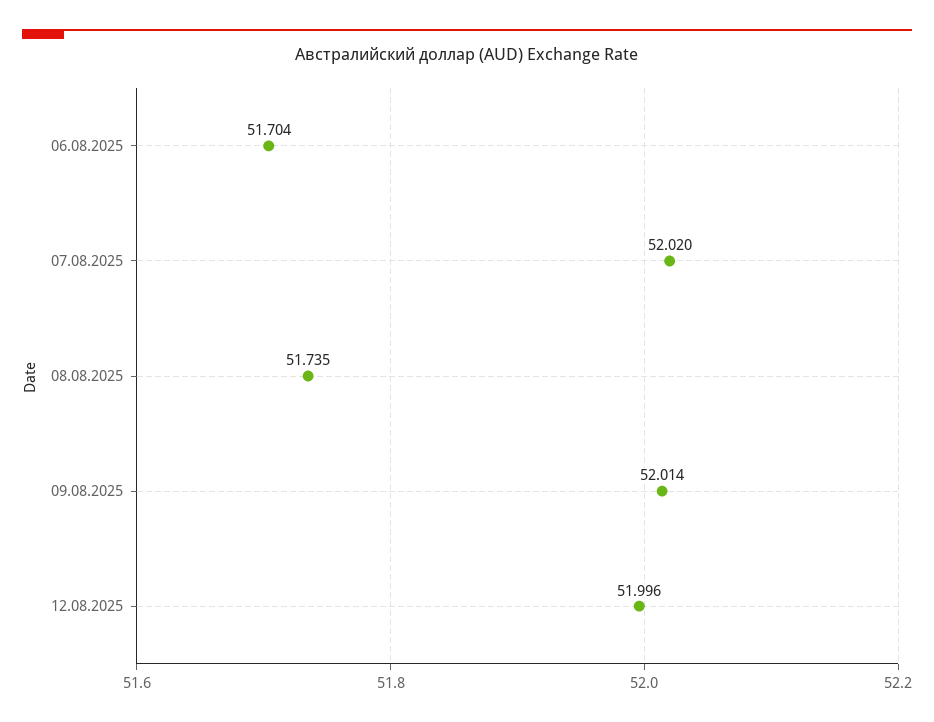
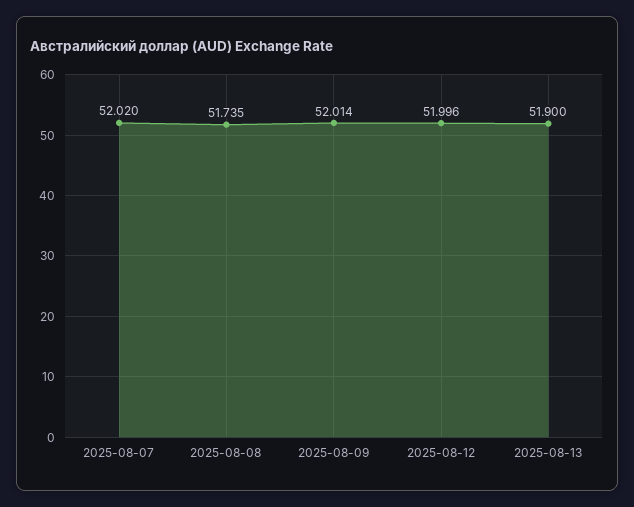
06.08.2025: 51.704 -> none
2025-08-13: none -> 51.9

